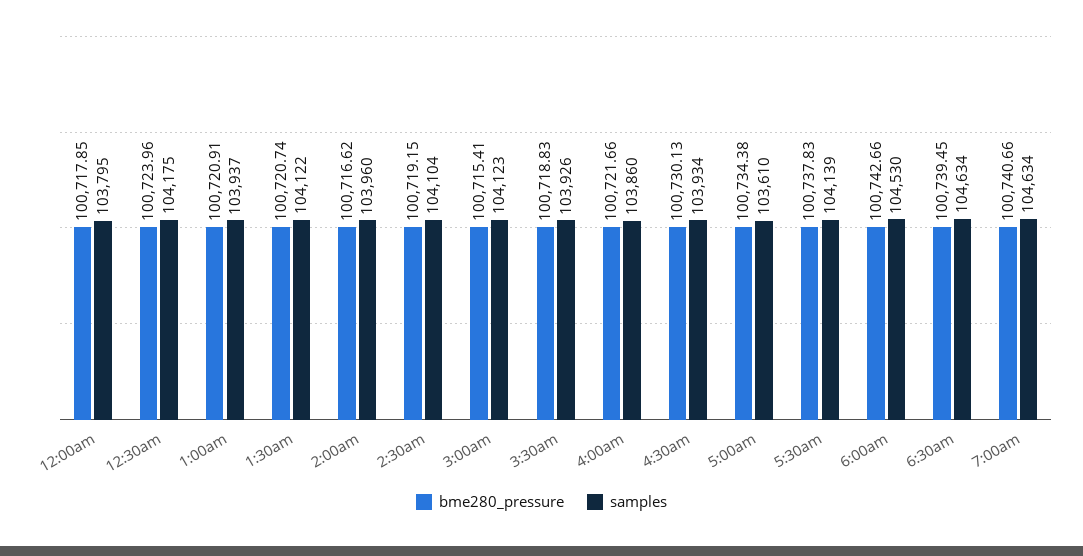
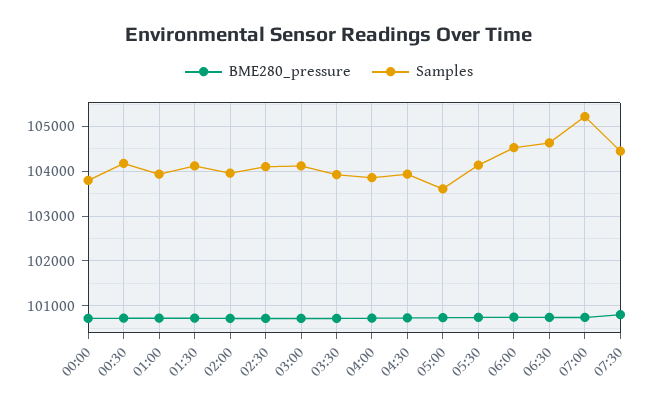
samples, 7:00am: 104634 -> 105200
bme280_pressure, 07:30: none -> 100800
samples, 07:30: none -> 104400

